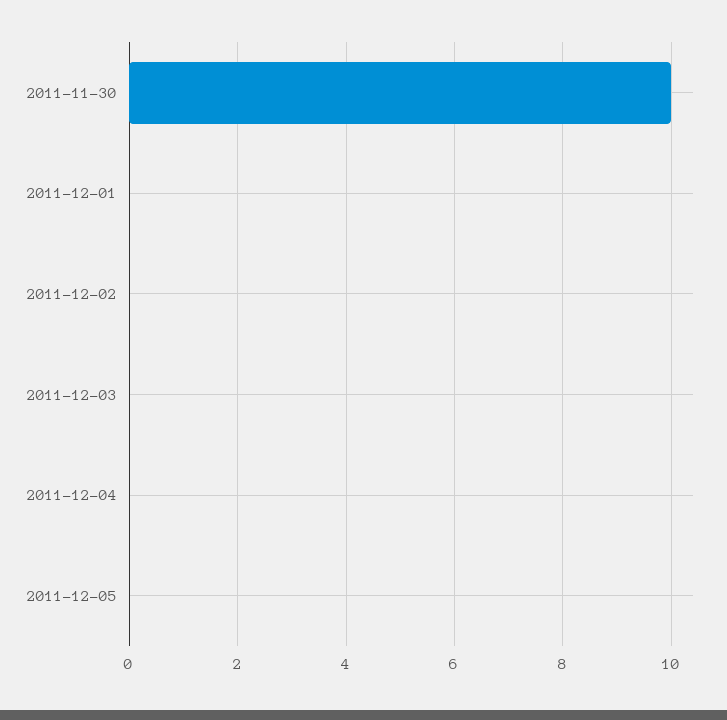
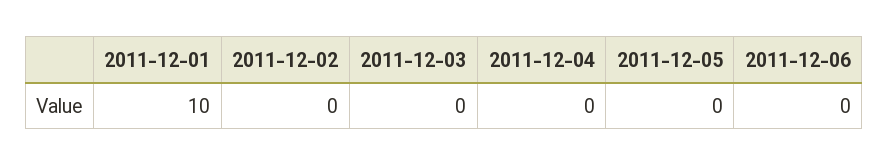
2011-11-30: 10 -> none
2011-12-01: 0 -> 10
2011-12-06: none -> 0

